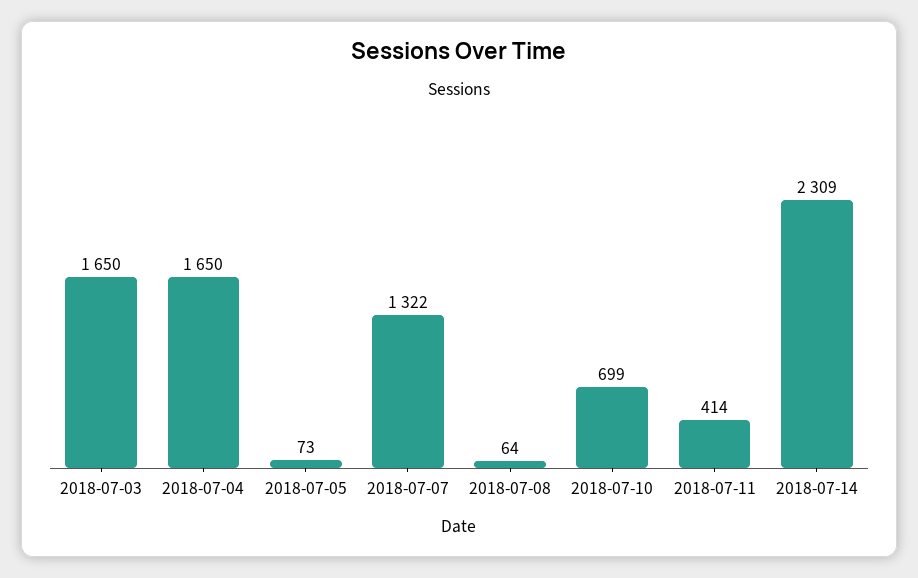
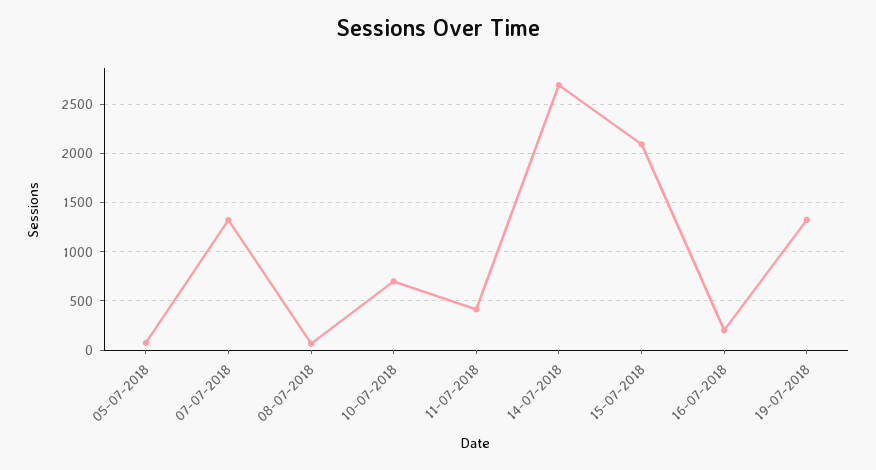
2018-07-03: 1650 -> none
2018-07-04: 1650 -> none
2018-07-14: 2309 -> 2700
15-07-2018: none -> 2100
16-07-2018: none -> 200
19-07-2018: none -> 1300

